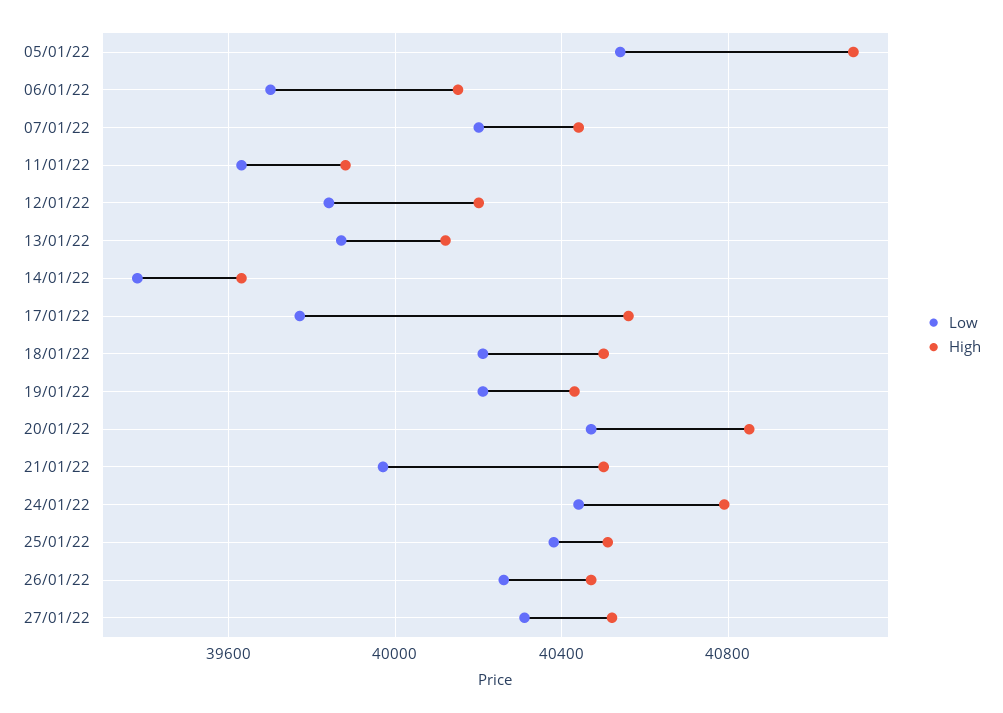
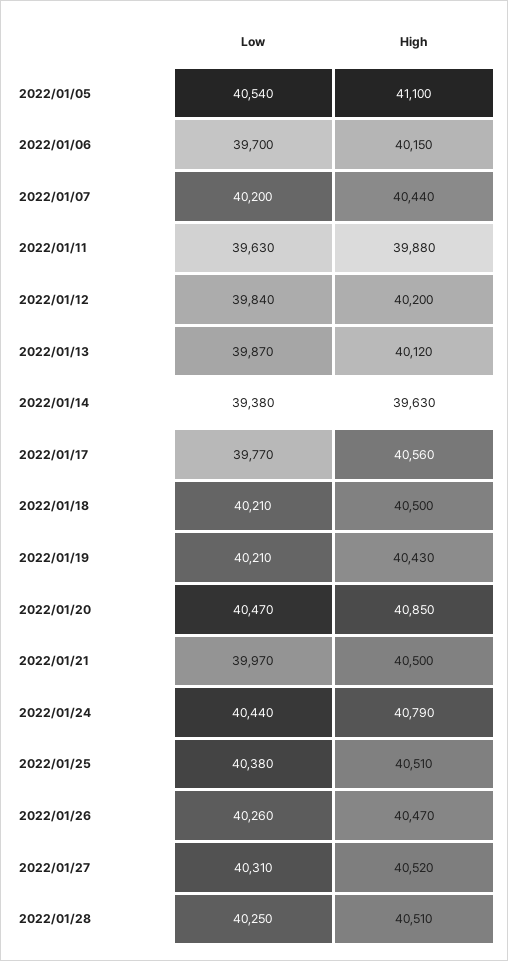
Low, 2022/01/28: none -> 40250
High, 2022/01/28: none -> 40510

